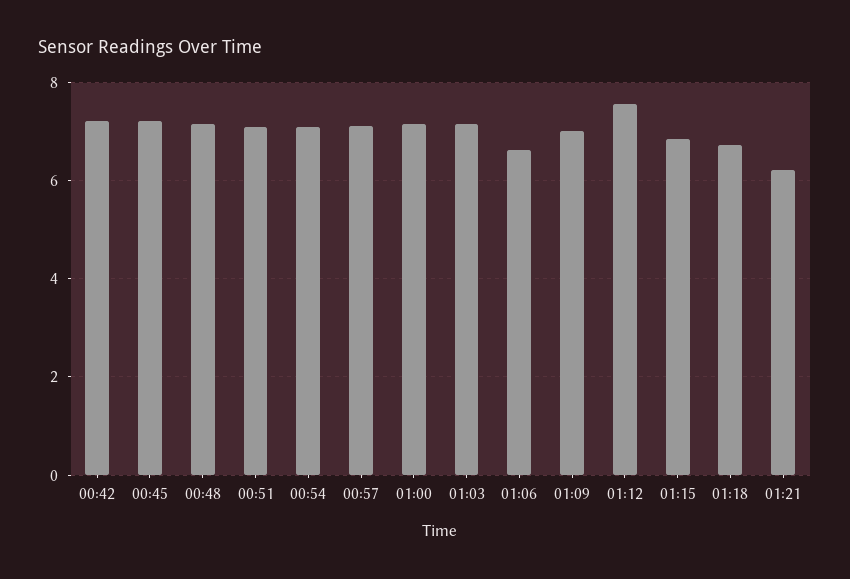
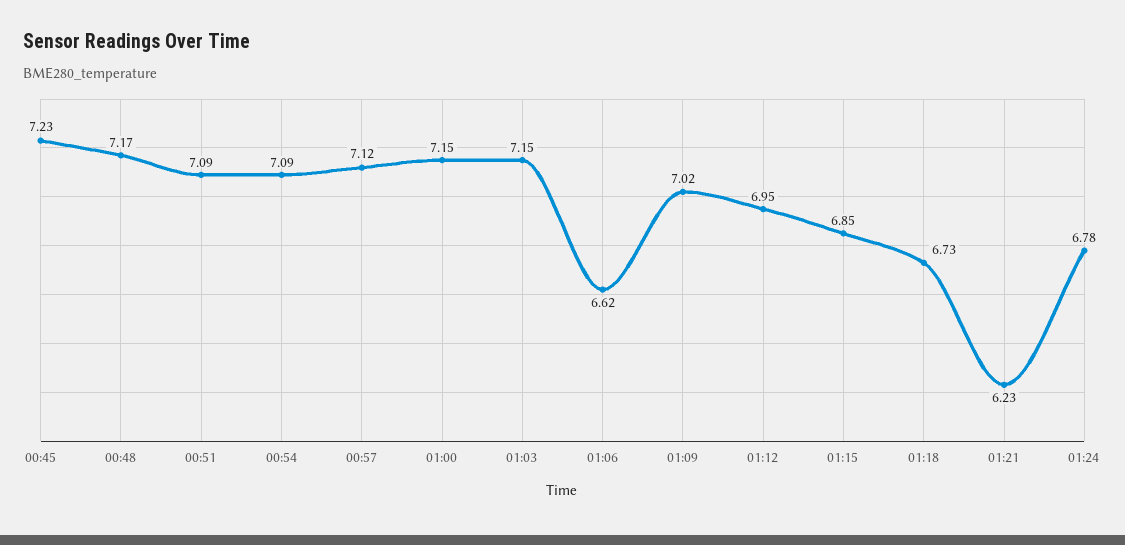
00:42: 7.2 -> none
01:12: 7.6 -> 6.95
01:24: none -> 6.78

